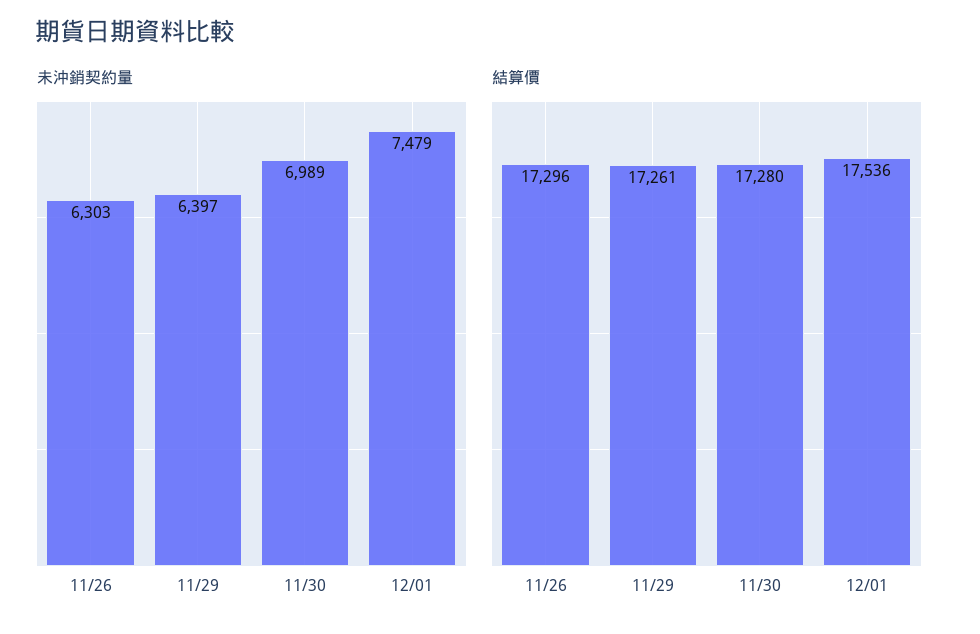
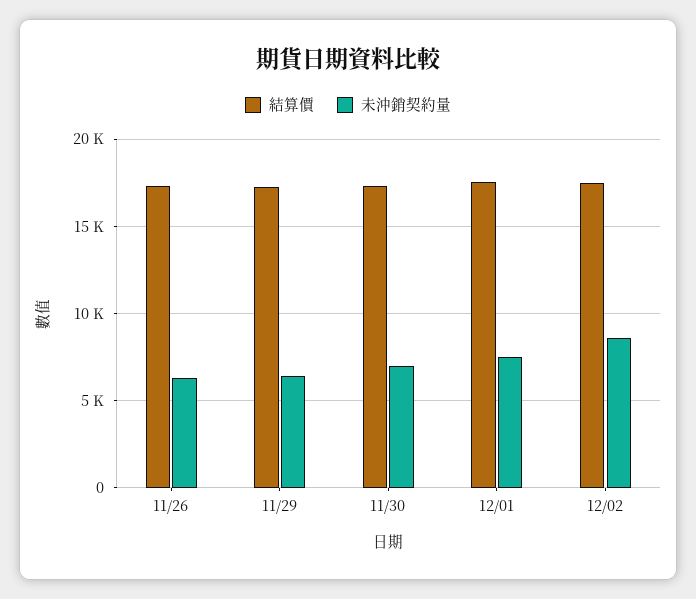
結算價, 12/02: none -> 17500
未沖銷契約量, 12/02: none -> 8500

